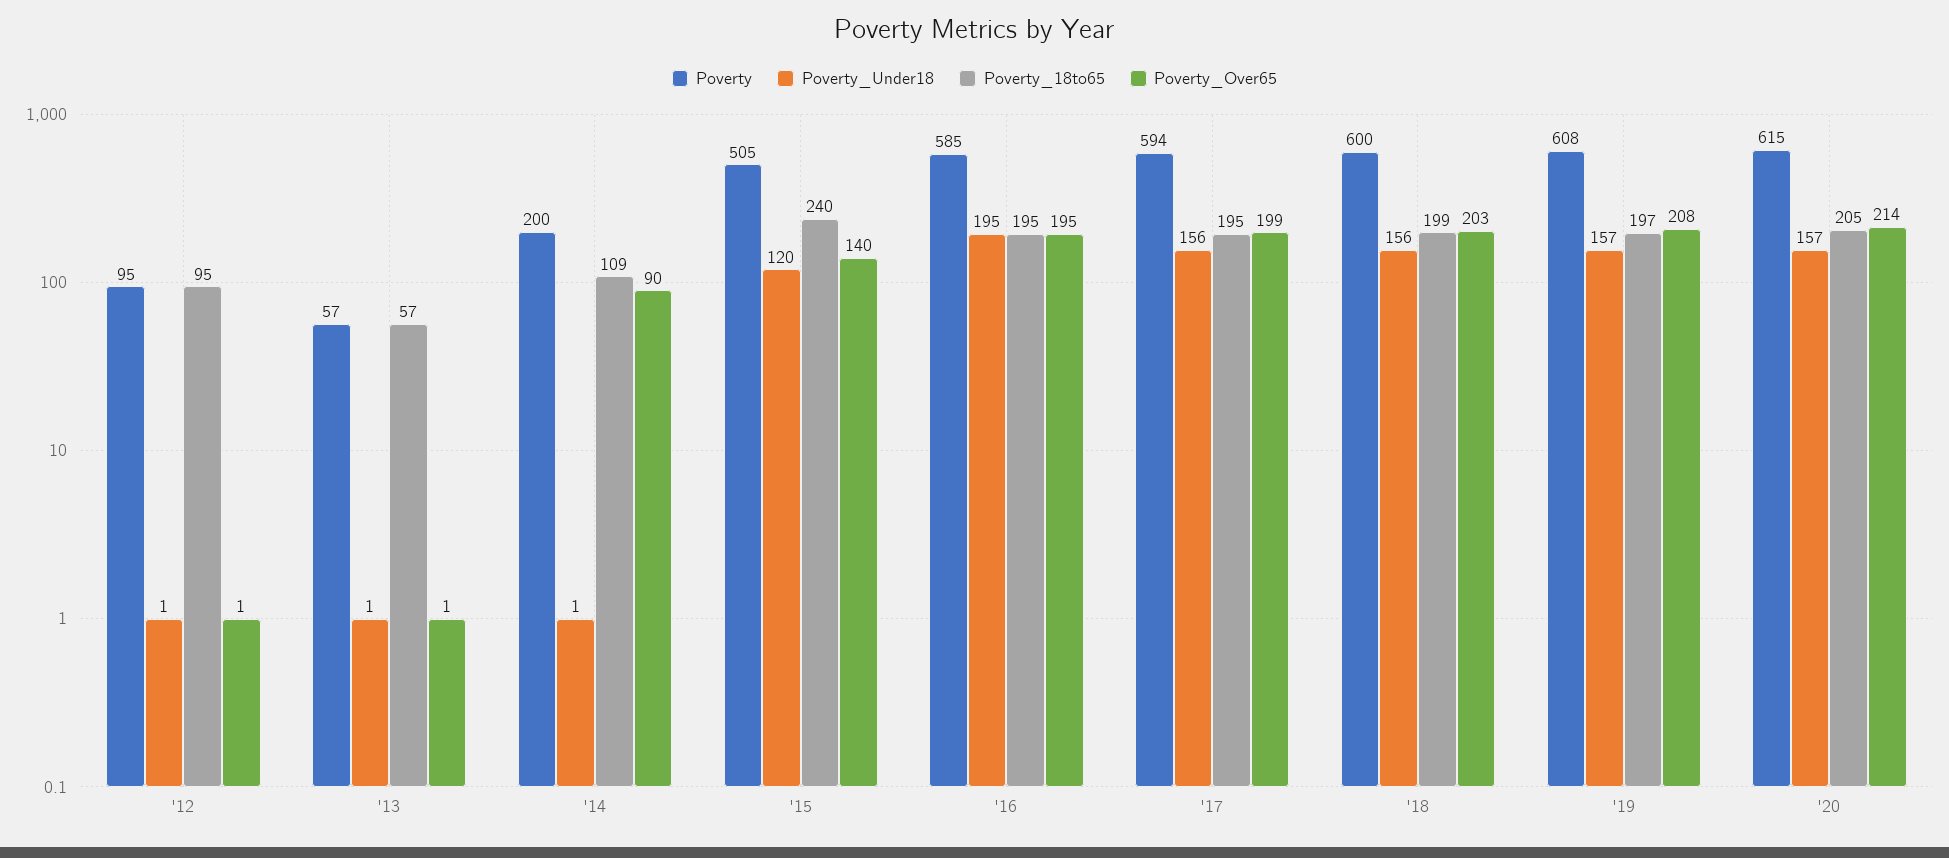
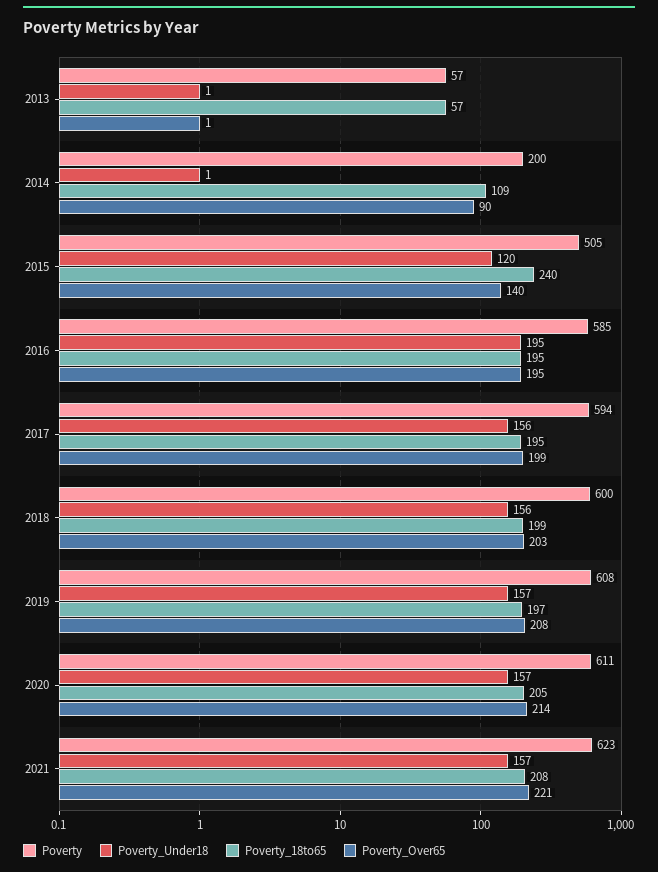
Poverty, '12: 95 -> none
Poverty_Under18, '12: 1 -> none
Poverty_18to65, '12: 95 -> none
Poverty_Over65, '12: 1 -> none
Poverty, '20: 615 -> 611
Poverty, 2021: none -> 623
Poverty_Under18, 2021: none -> 157
Poverty_18to65, 2021: none -> 208
Poverty_Over65, 2021: none -> 221

